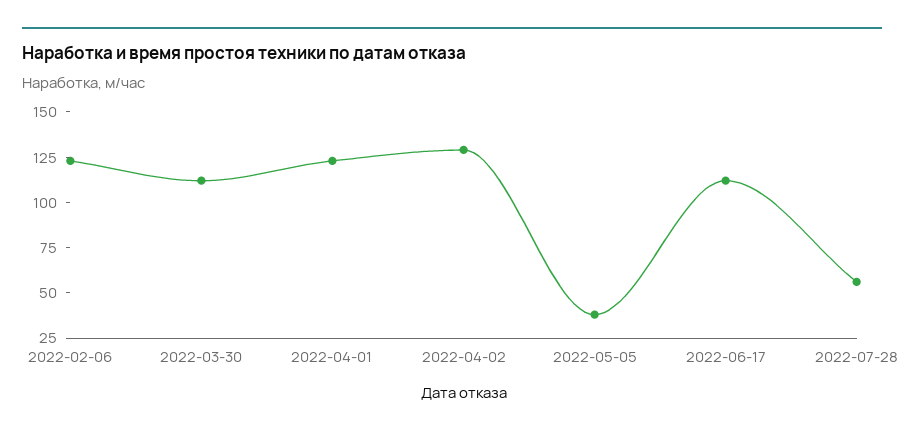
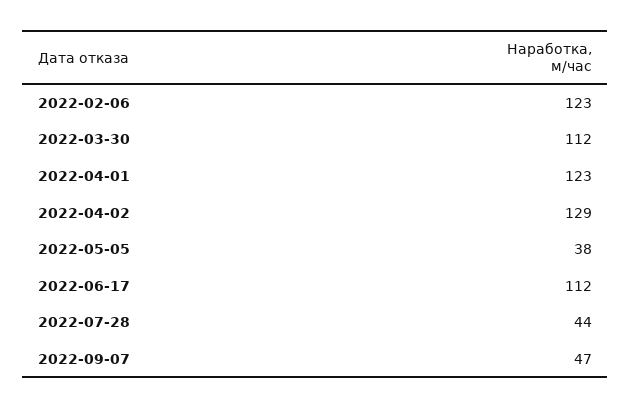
2022-07-28: 55 -> 44
2022-09-07: none -> 47

